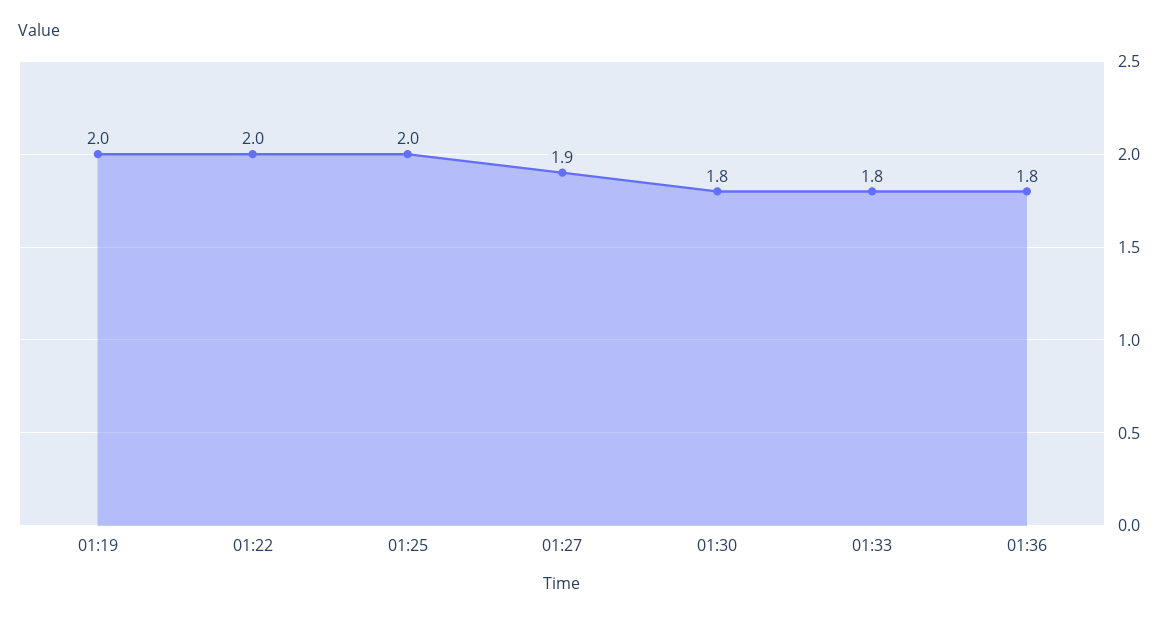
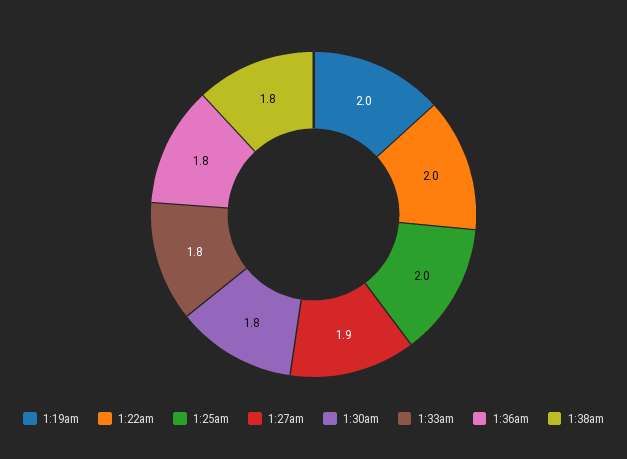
1:38am: none -> 1.8

